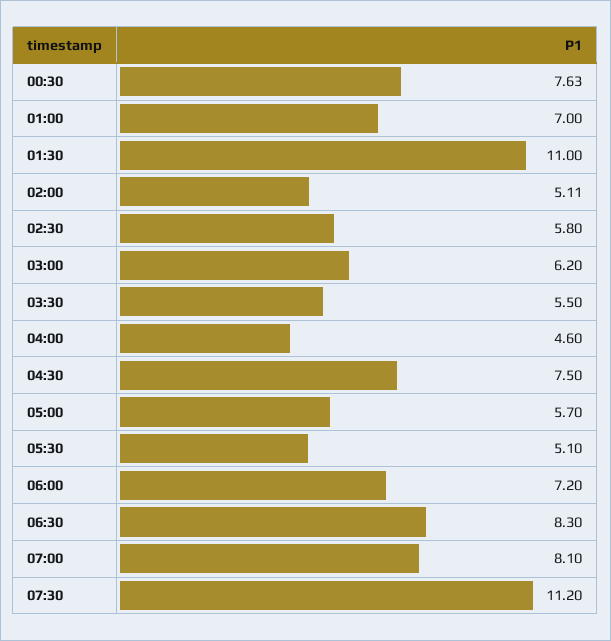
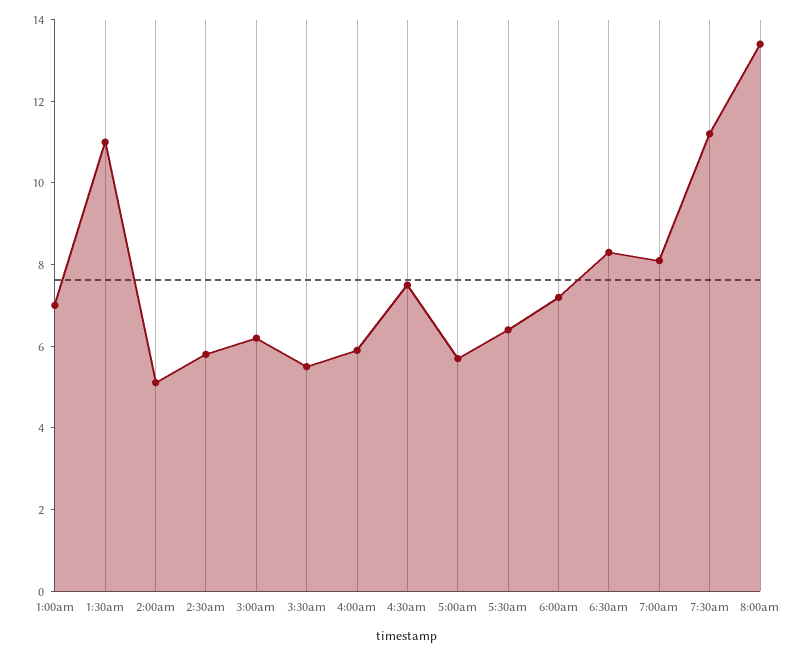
00:30: 7.63 -> none
04:00: 4.6 -> 6
05:30: 5.1 -> 6.5
8:00am: none -> 13.5

